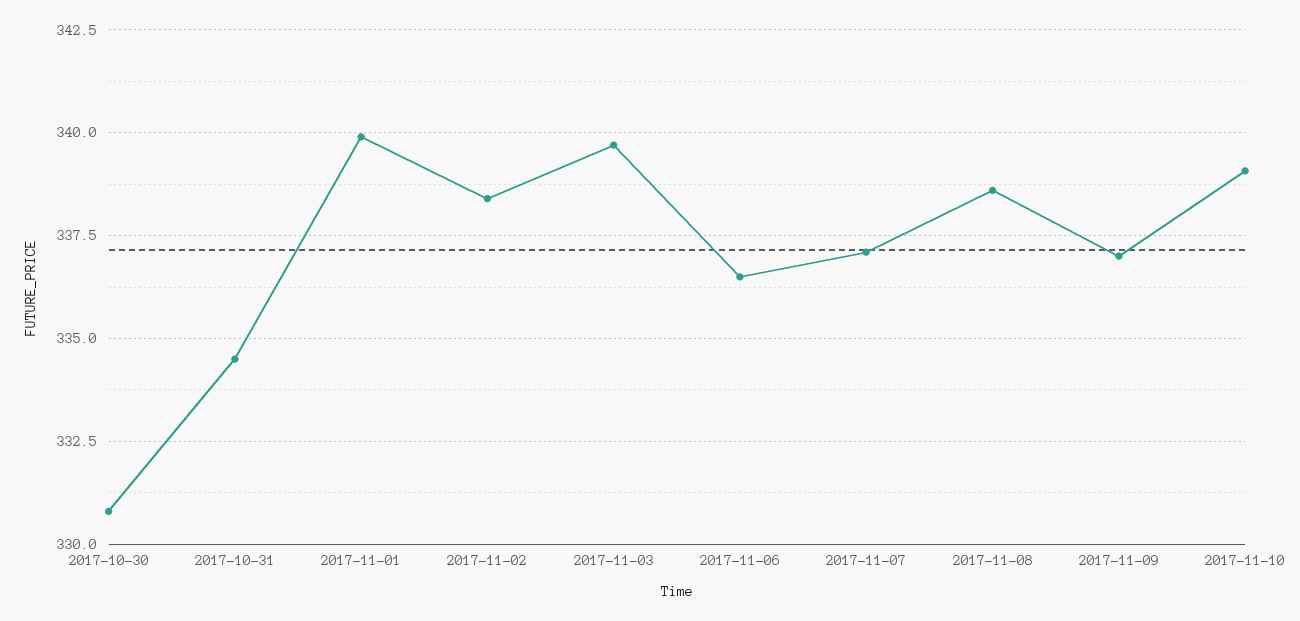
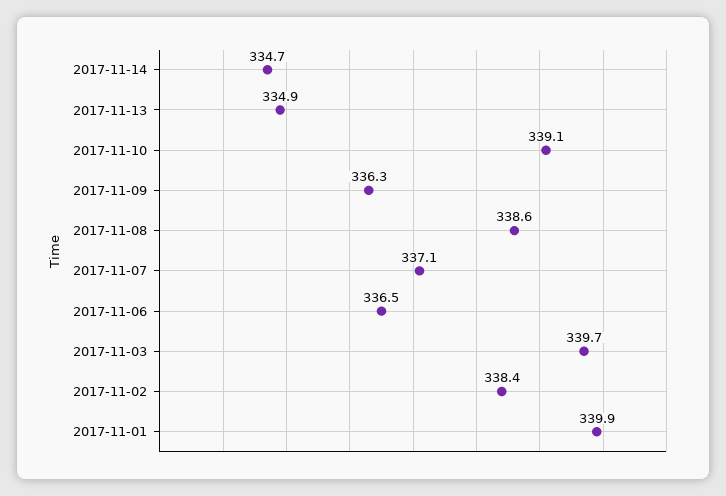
2017-10-30: 330.75 -> none
2017-10-31: 334.5 -> none
2017-11-09: 337 -> 336.3
2017-11-14: none -> 334.7
2017-11-13: none -> 334.9

